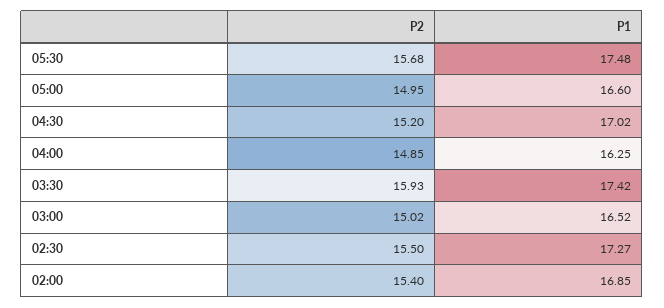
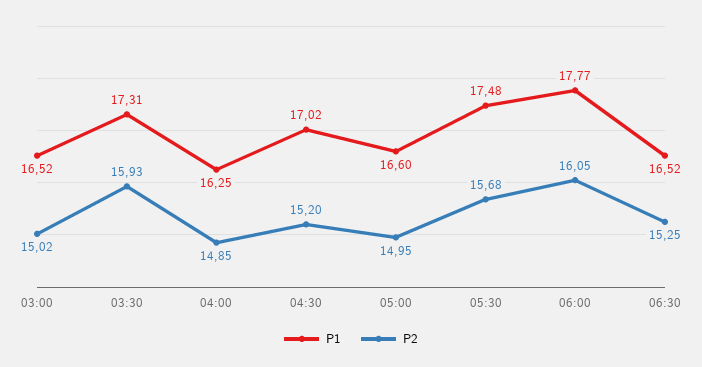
P1, 03:30: 17.42 -> 17.31
P2, 02:30: 15.5 -> none
P1, 02:30: 17.27 -> none
P2, 02:00: 15.4 -> none
P1, 02:00: 16.85 -> none
P1, 06:00: none -> 17.77
P2, 06:00: none -> 16.05
P1, 06:30: none -> 16.52
P2, 06:30: none -> 15.25

